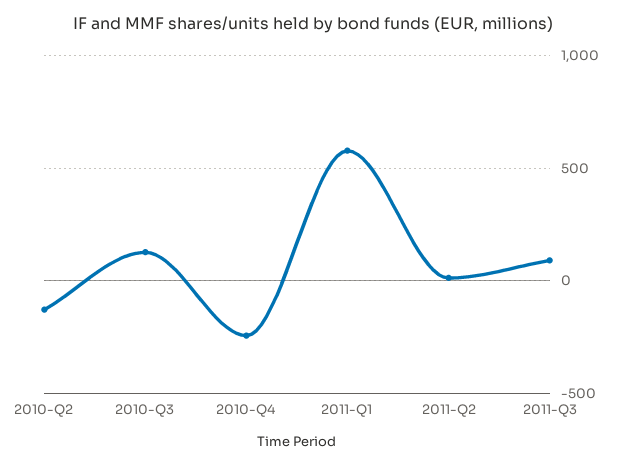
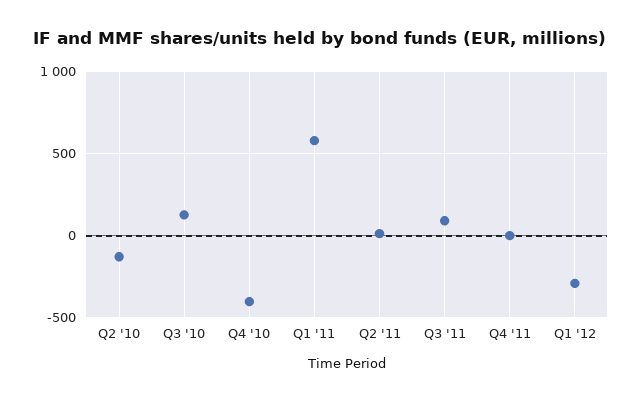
2010-Q4: -250 -> -400
Q4 '11: none -> 0
Q1 '12: none -> -300

